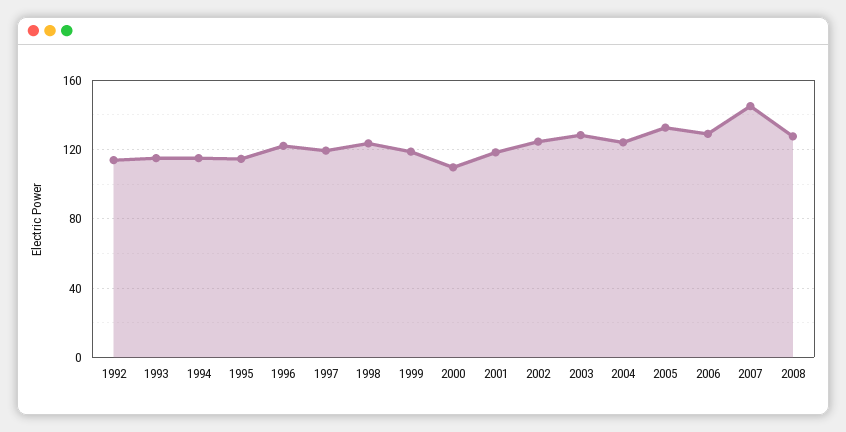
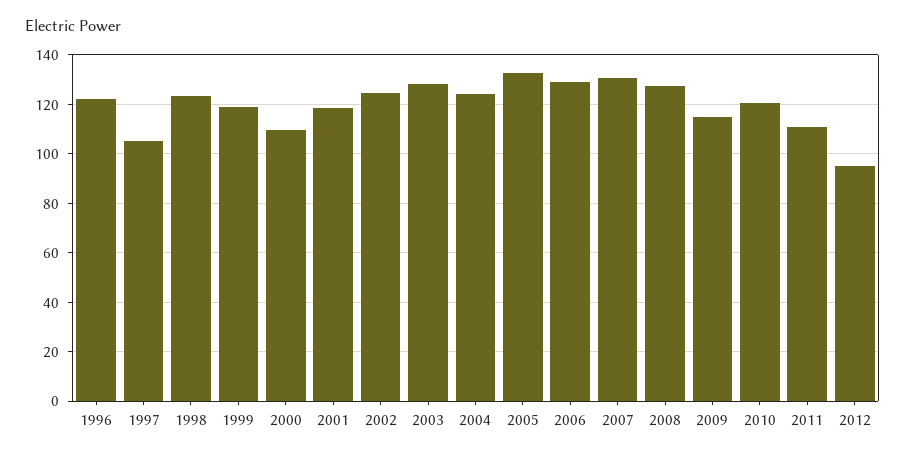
1992: 115 -> none
1993: 115 -> none
1994: 115 -> none
1995: 115 -> none
1997: 120 -> 105
2007: 145 -> 130
2009: none -> 115
2010: none -> 120
2011: none -> 110
2012: none -> 95

